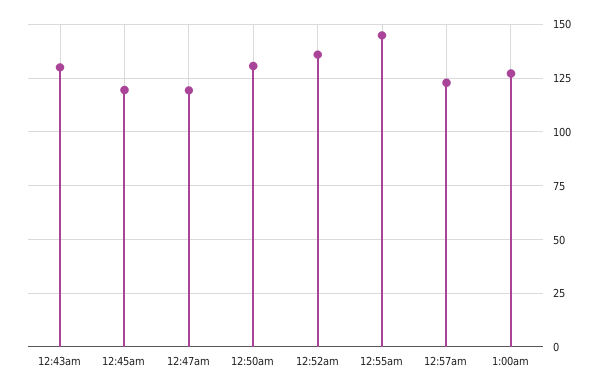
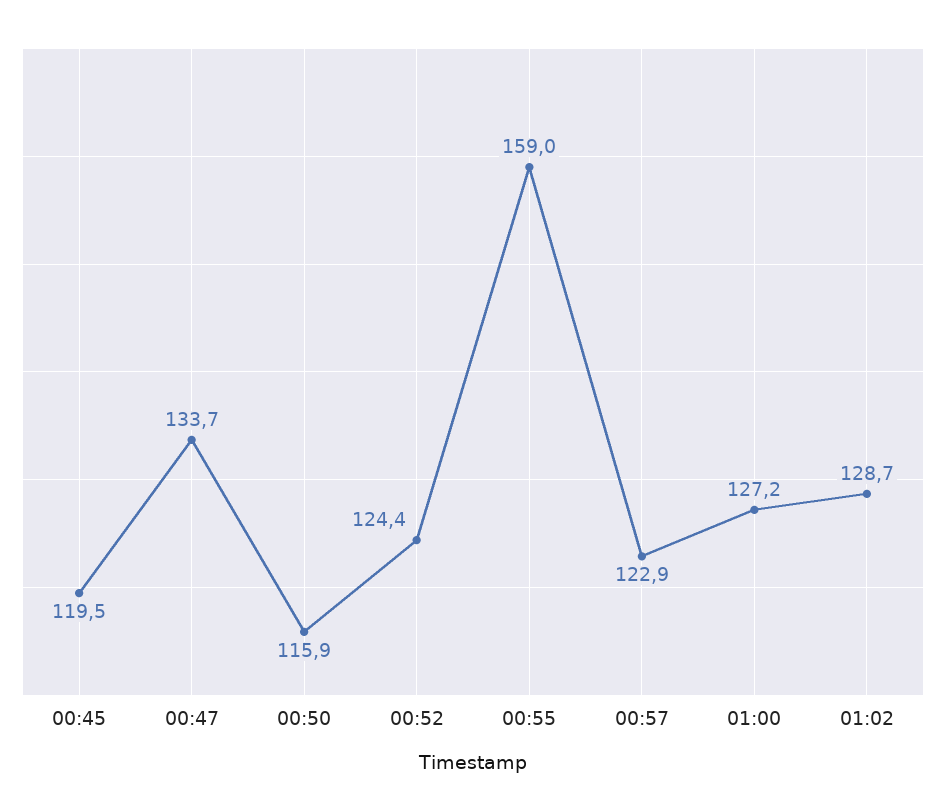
12:43am: 130 -> none
12:47am: 120 -> 133.7
12:50am: 130 -> 115.9
12:52am: 135 -> 124.4
12:55am: 145 -> 159
01:02: none -> 128.7

